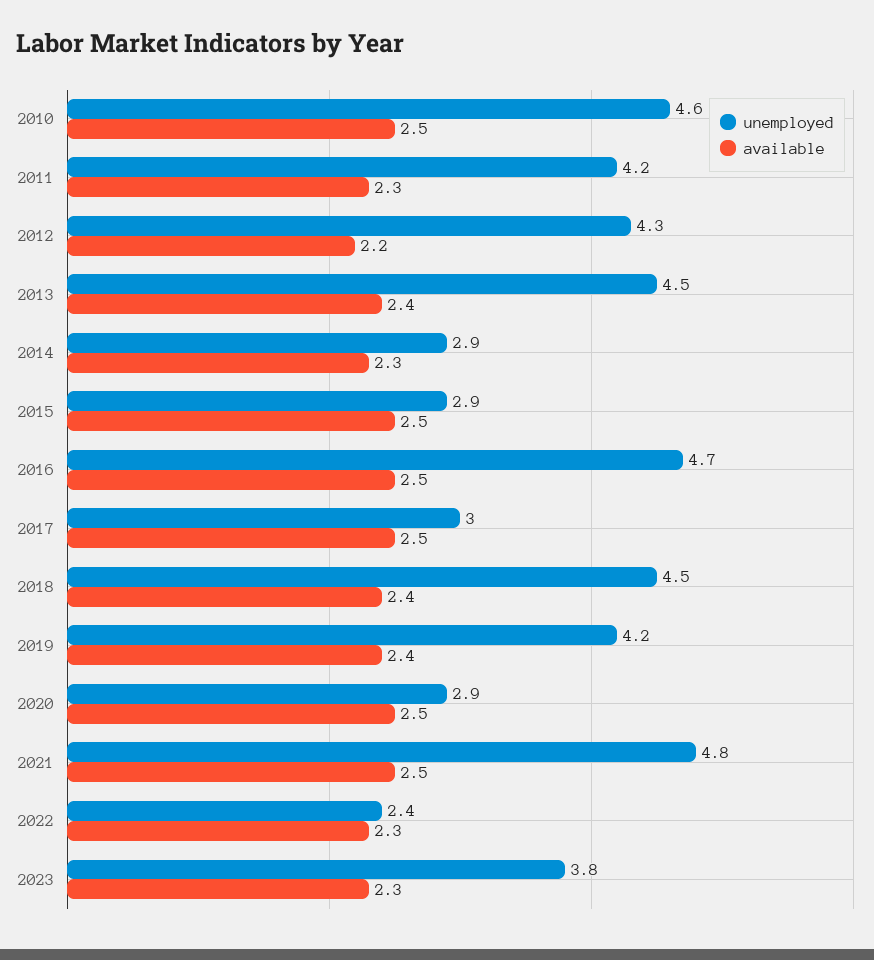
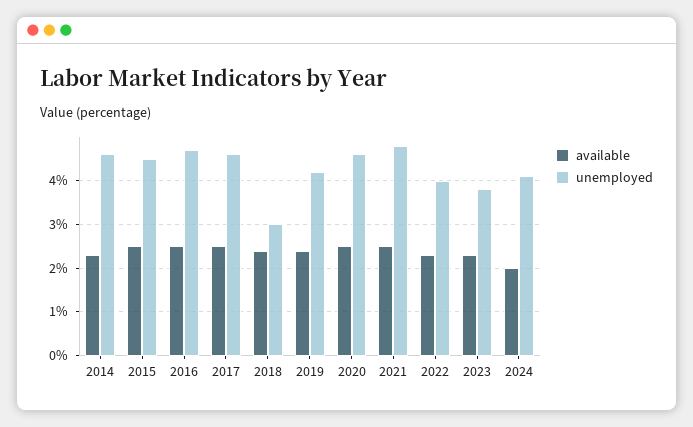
unemployed, 2010: 4.6 -> none
available, 2010: 2.5 -> none
unemployed, 2011: 4.2 -> none
available, 2011: 2.3 -> none
unemployed, 2012: 4.3 -> none
available, 2012: 2.2 -> none
unemployed, 2013: 4.5 -> none
available, 2013: 2.4 -> none
unemployed, 2014: 2.9 -> 4.5
unemployed, 2015: 2.9 -> 4.5
unemployed, 2017: 3 -> 4.5
unemployed, 2018: 4.5 -> 3
unemployed, 2020: 2.9 -> 4.5
unemployed, 2022: 2.4 -> 4
available, 2024: none -> 2
unemployed, 2024: none -> 4

